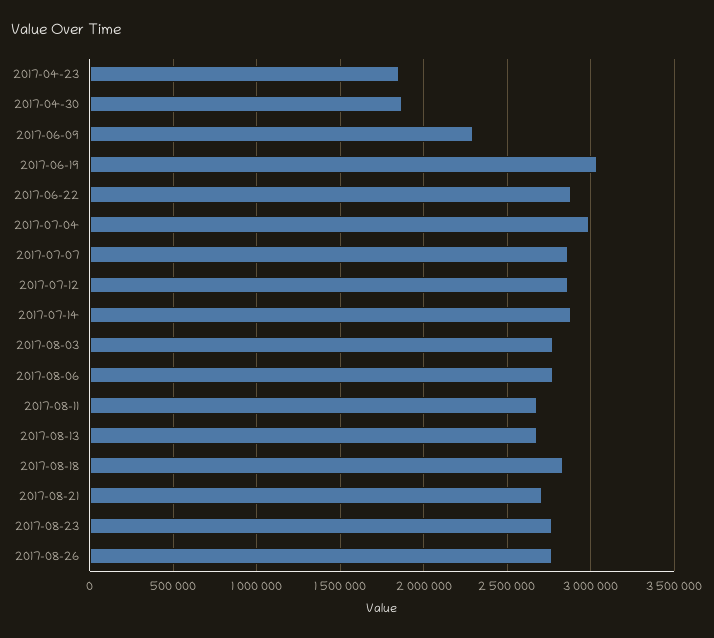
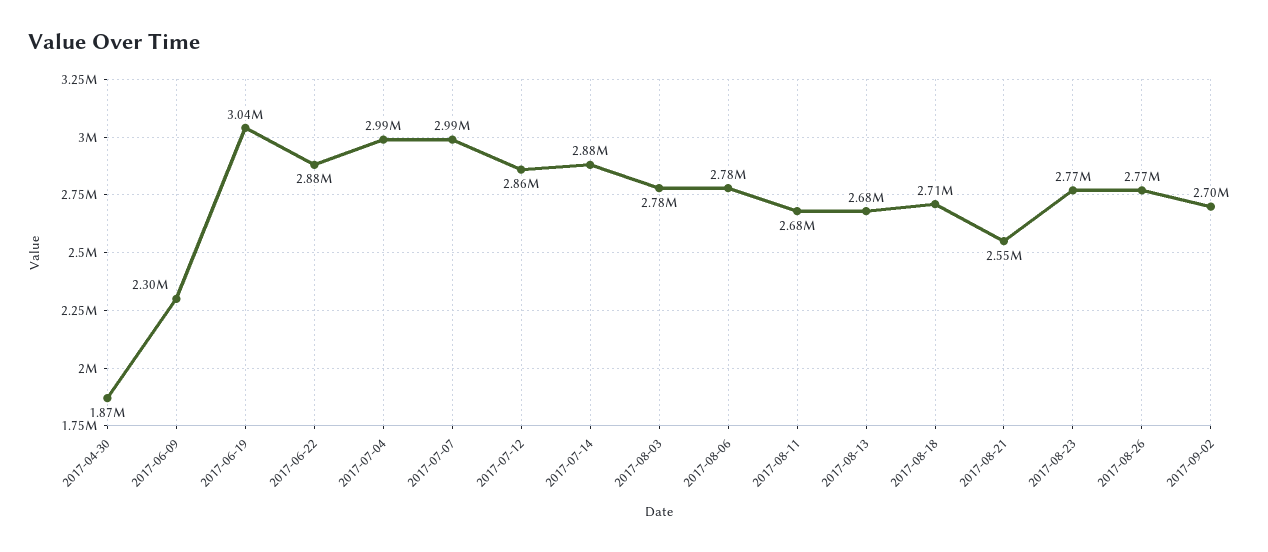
2017-04-23: 1850000 -> none
2017-07-07: 2850000 -> 2990000
2017-08-18: 2850000 -> 2710000
2017-08-21: 2700000 -> 2550000
2017-09-02: none -> 2700000

